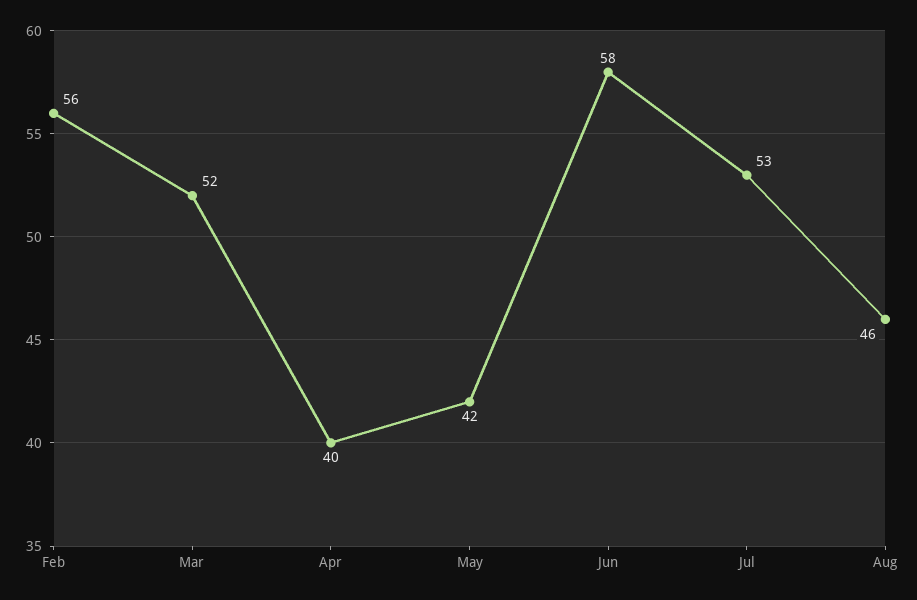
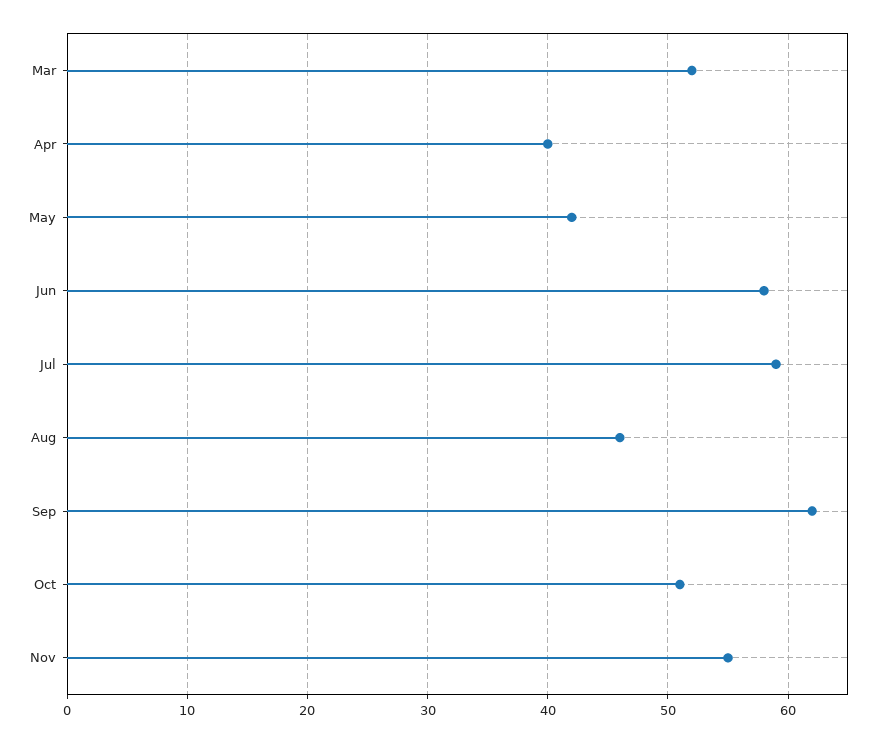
Feb: 56 -> none
Jul: 53 -> 59
Sep: none -> 62
Oct: none -> 51
Nov: none -> 55

